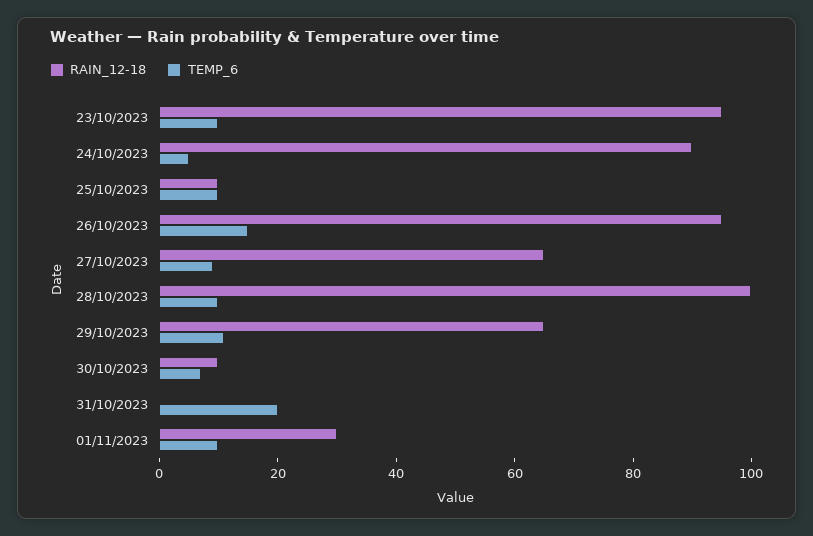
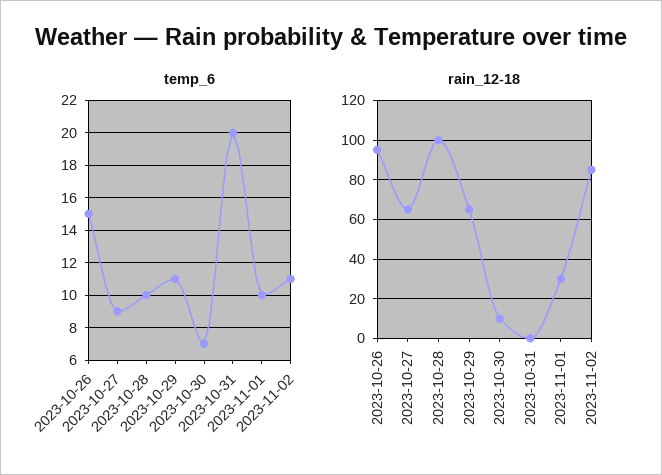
RAIN_12-18, 23/10/2023: 95 -> none
TEMP_6, 23/10/2023: 10 -> none
RAIN_12-18, 24/10/2023: 90 -> none
TEMP_6, 24/10/2023: 5 -> none
RAIN_12-18, 25/10/2023: 10 -> none
TEMP_6, 25/10/2023: 10 -> none
TEMP_6, 2023-11-02: none -> 11
RAIN_12-18, 2023-11-02: none -> 85

